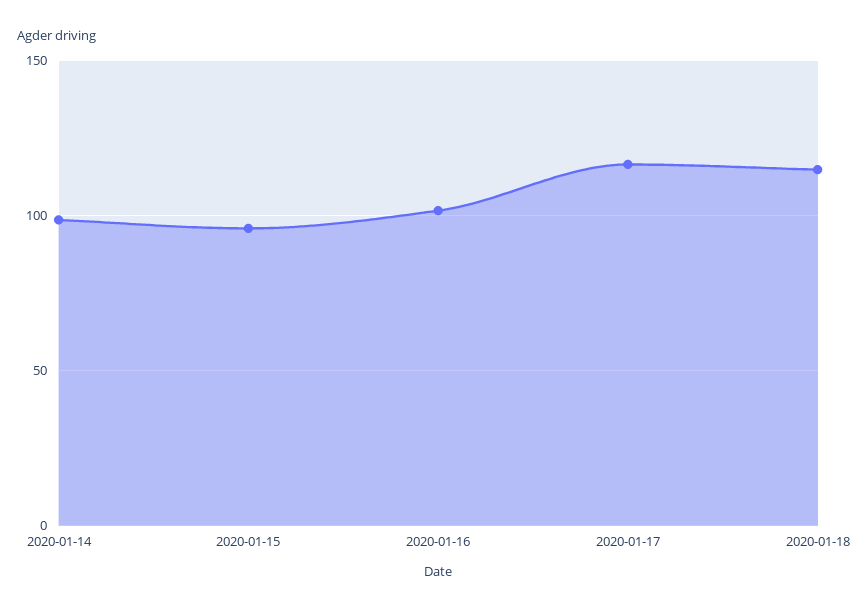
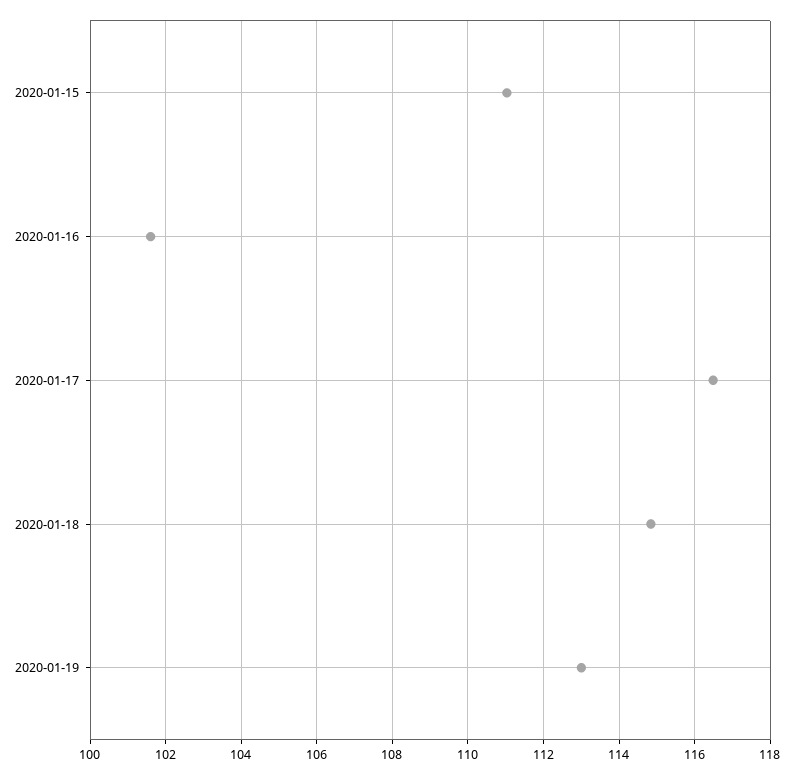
2020-01-14: 100 -> none
2020-01-15: 95 -> 111
2020-01-19: none -> 113

